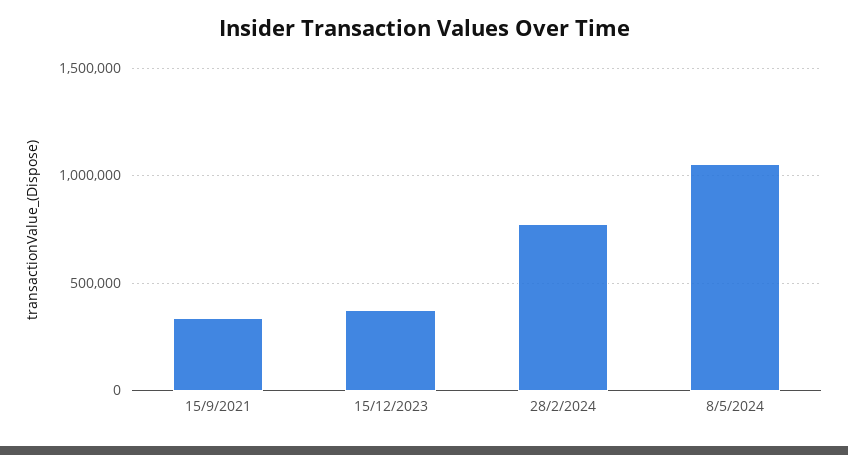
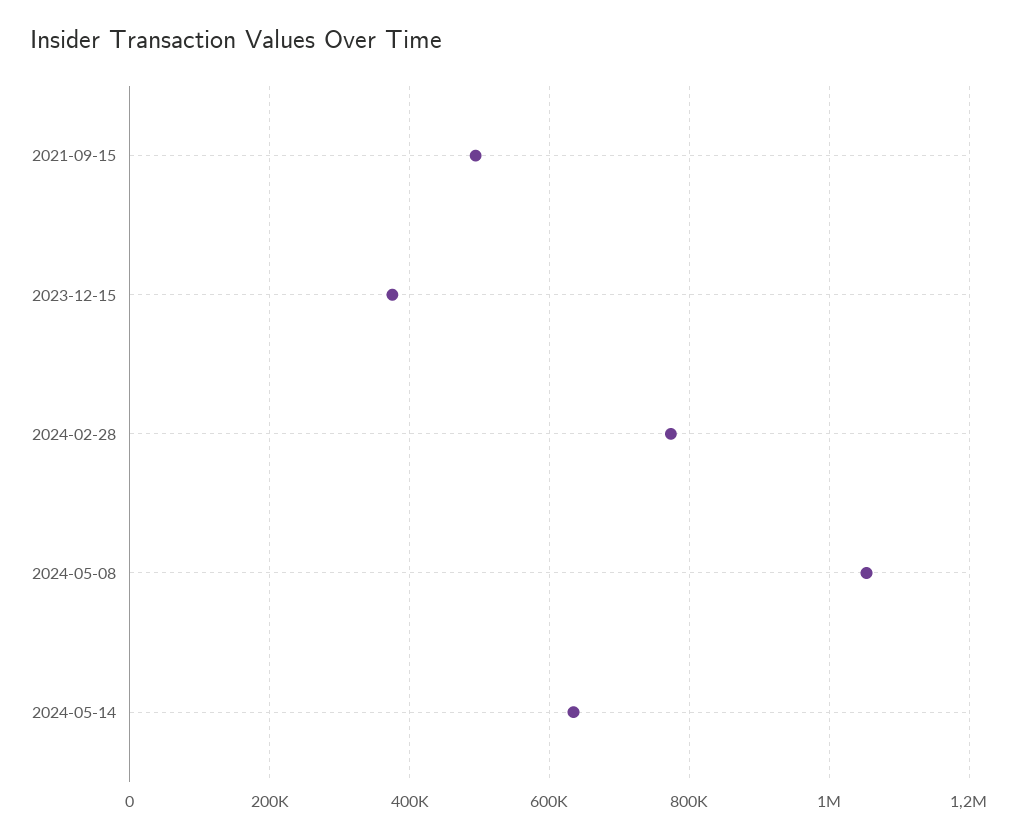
15/9/2021: 350000 -> 500000
2024-05-14: none -> 640000

